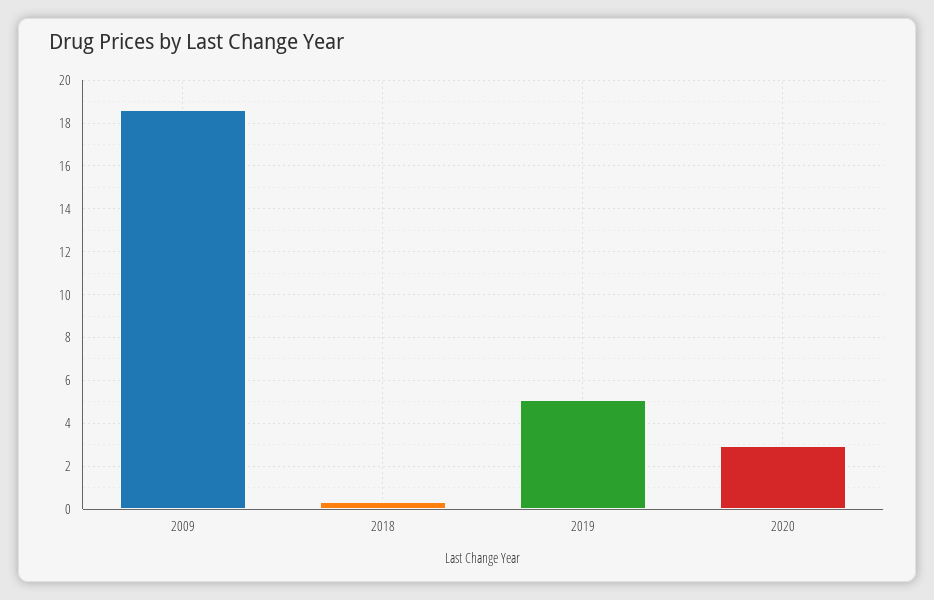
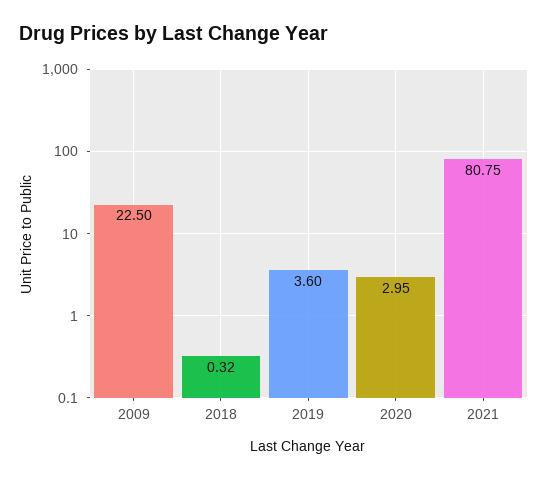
2009: 18.5 -> 22.5
2019: 5 -> 3.6
2021: none -> 80.75

